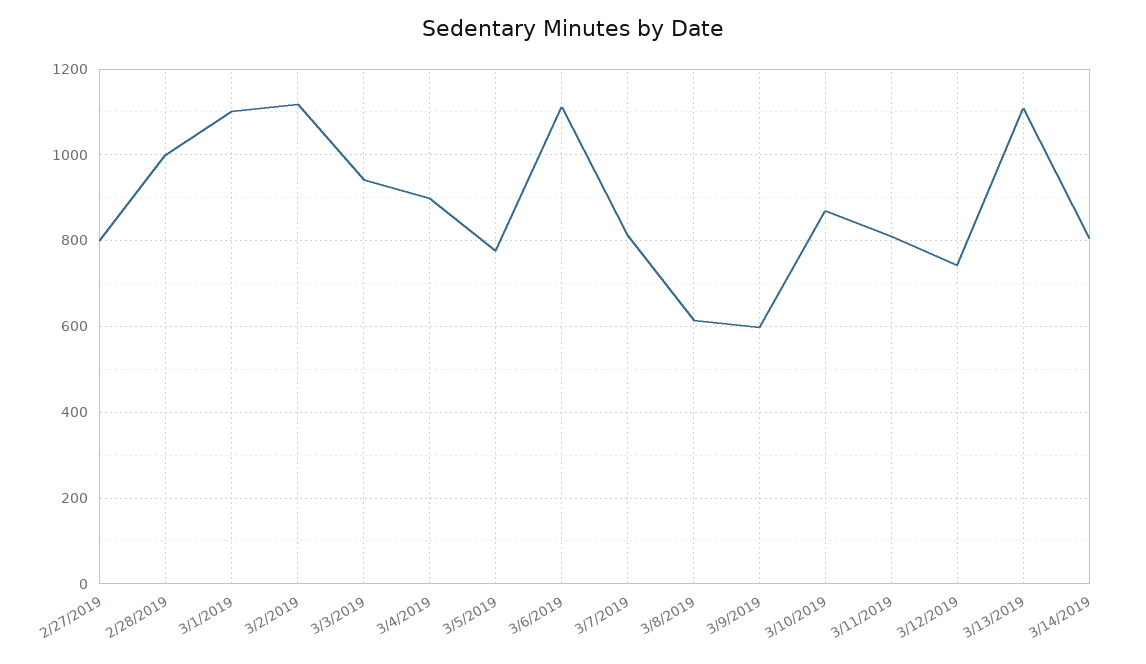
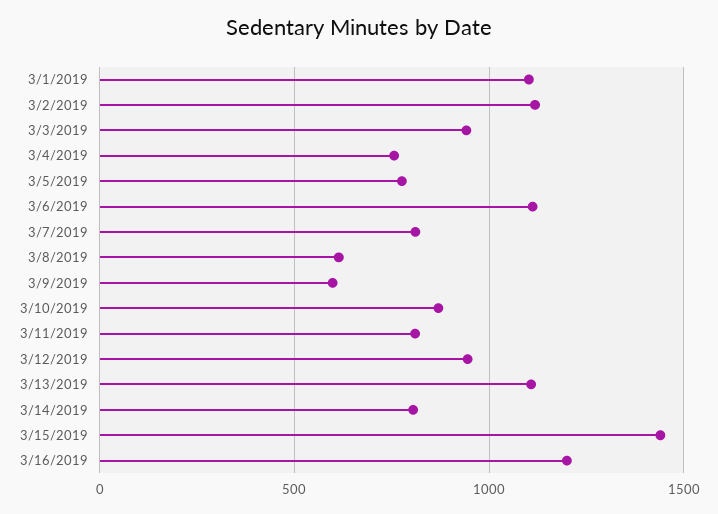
2/27/2019: 800 -> none
2/28/2019: 1000 -> none
3/4/2019: 900 -> 750
3/12/2019: 740 -> 950
3/15/2019: none -> 1450
3/16/2019: none -> 1200

